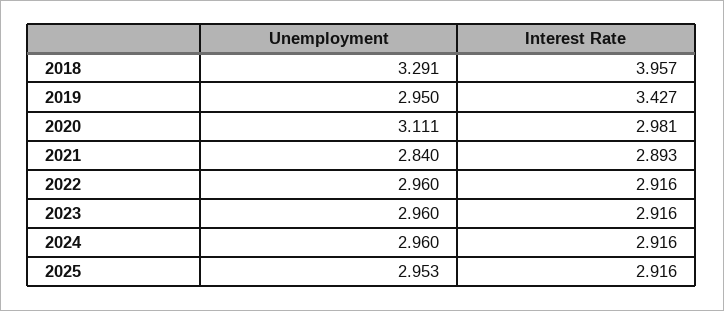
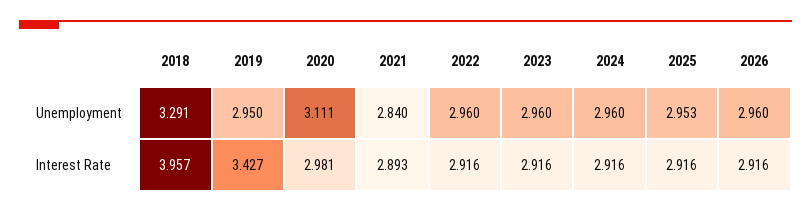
Unemployment, 2026: none -> 2.96
Interest Rate, 2026: none -> 2.916

